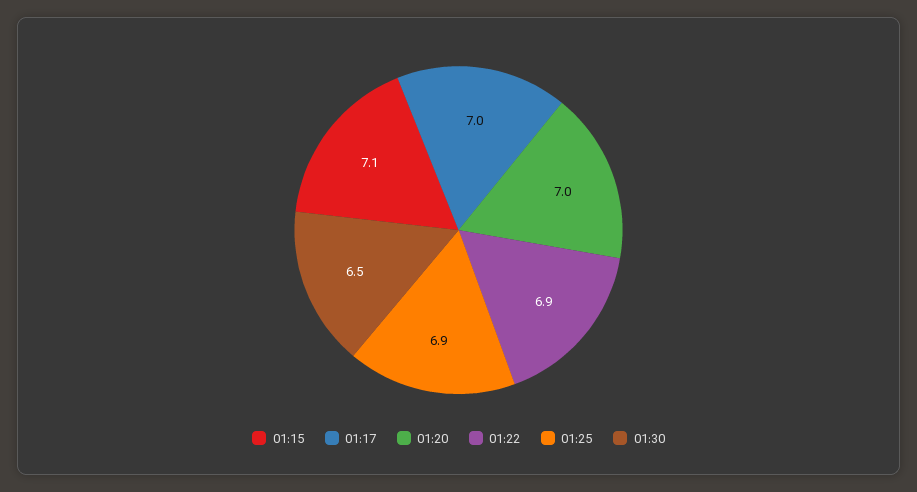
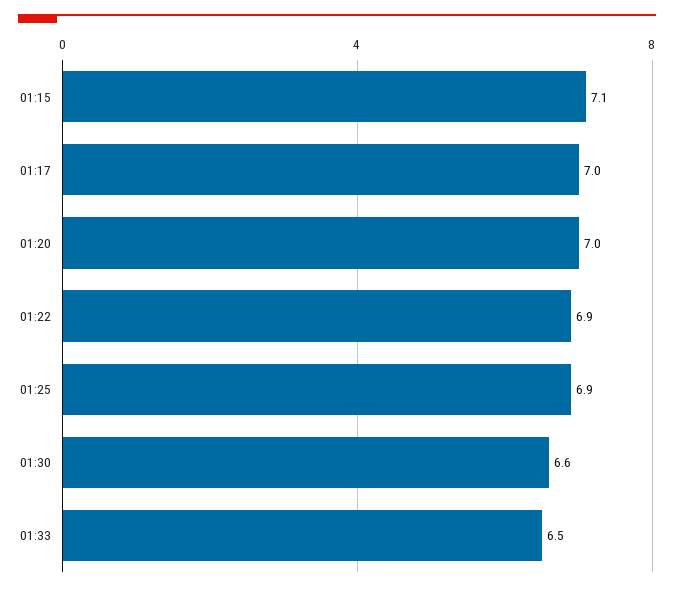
01:30: 6.5 -> 6.6
01:33: none -> 6.5

